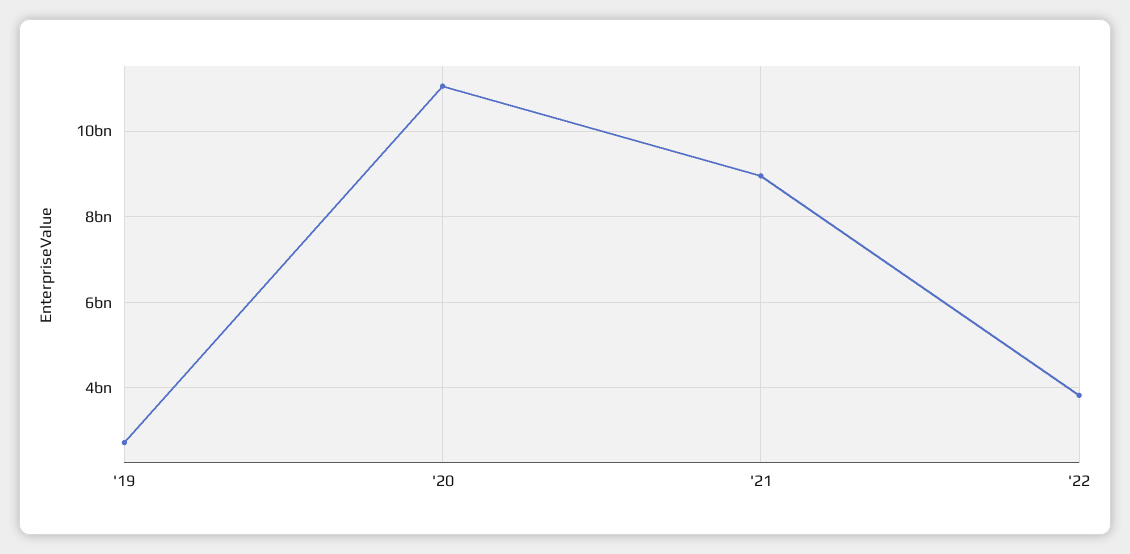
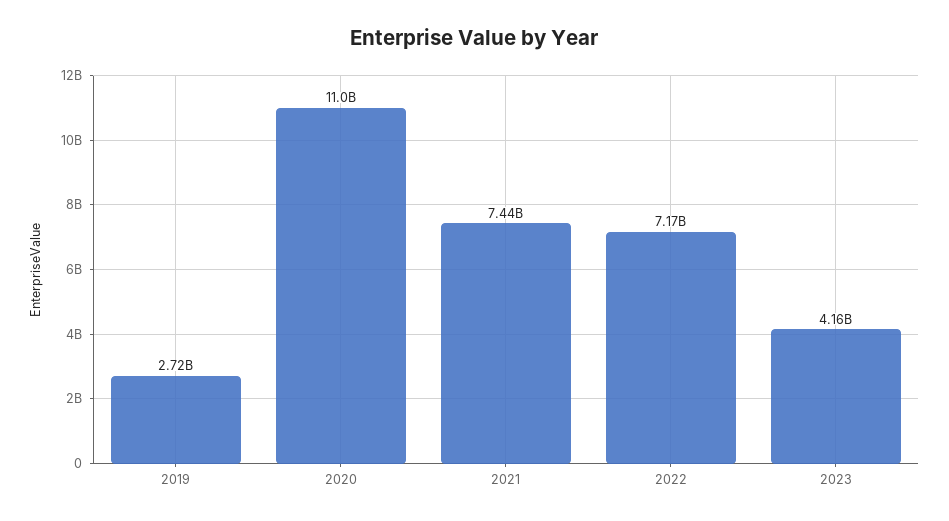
'21: 9000000000 -> 7440000000
'22: 3800000000 -> 7170000000
2023: none -> 4160000000

